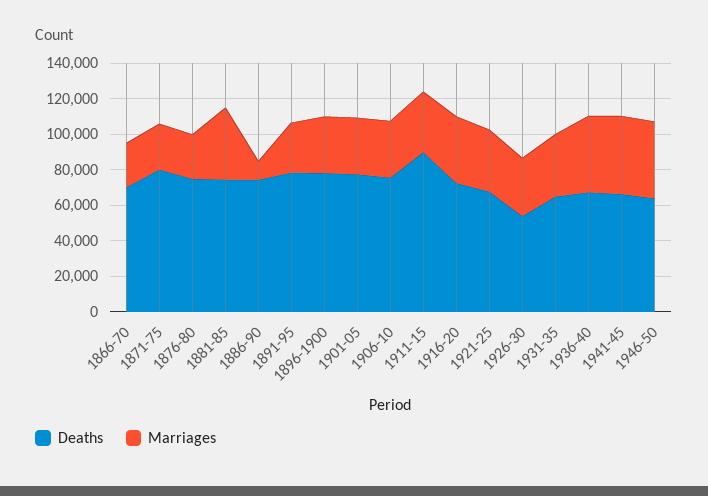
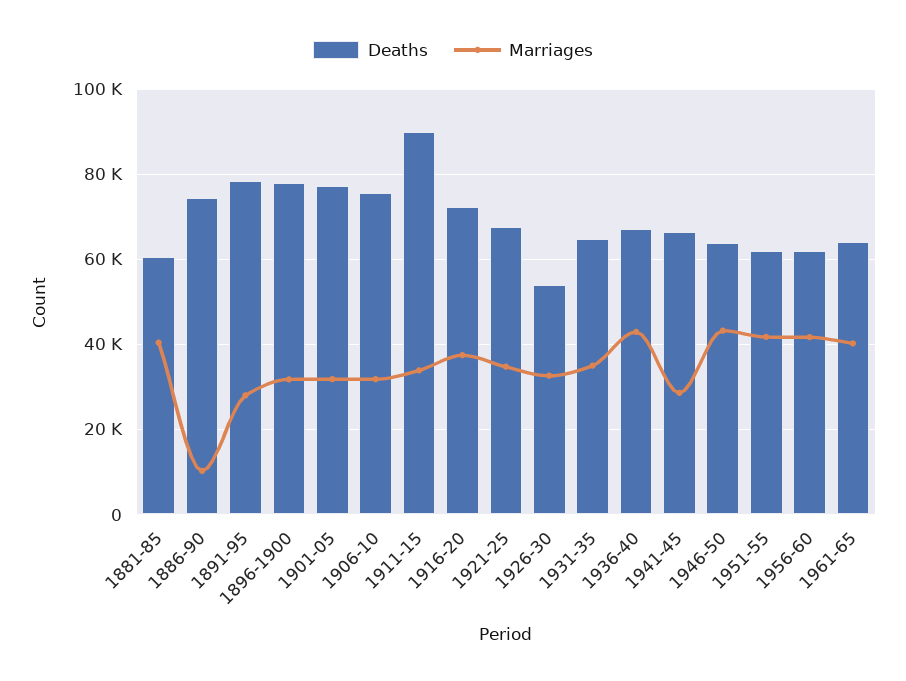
Deaths, 1866-70: 70000 -> none
Marriages, 1866-70: 25000 -> none
Deaths, 1871-75: 80000 -> none
Marriages, 1871-75: 25000 -> none
Deaths, 1876-80: 75000 -> none
Marriages, 1876-80: 25000 -> none
Deaths, 1881-85: 75000 -> 60000
Marriages, 1941-45: 45000 -> 28000
Deaths, 1951-55: none -> 62000
Marriages, 1951-55: none -> 42000
Deaths, 1956-60: none -> 62000
Marriages, 1956-60: none -> 42000
Deaths, 1961-65: none -> 64000
Marriages, 1961-65: none -> 40000

